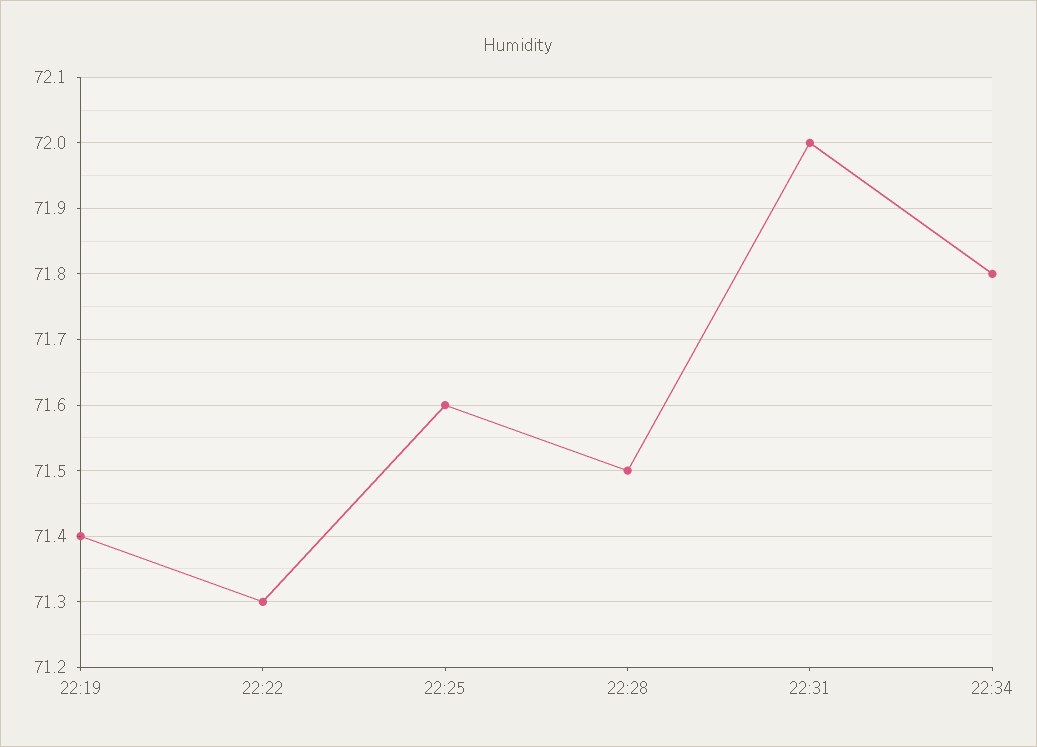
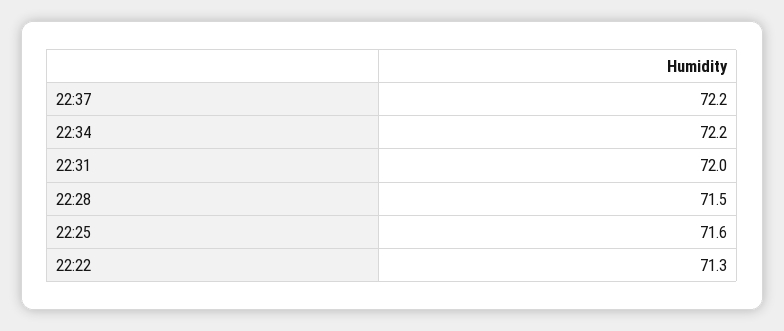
22:19: 71.4 -> none
22:34: 71.8 -> 72.2
22:37: none -> 72.2

